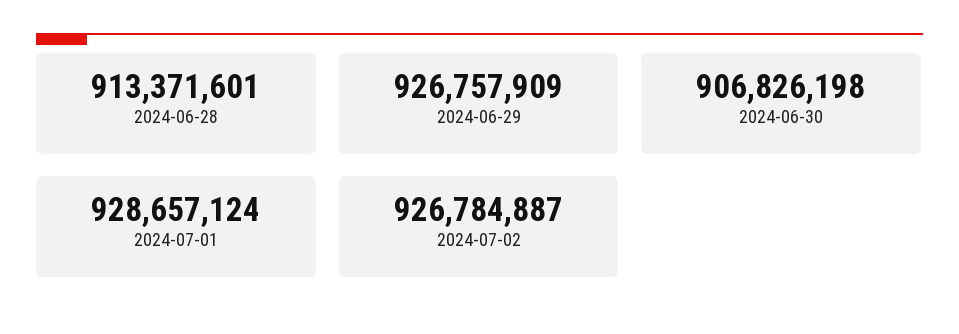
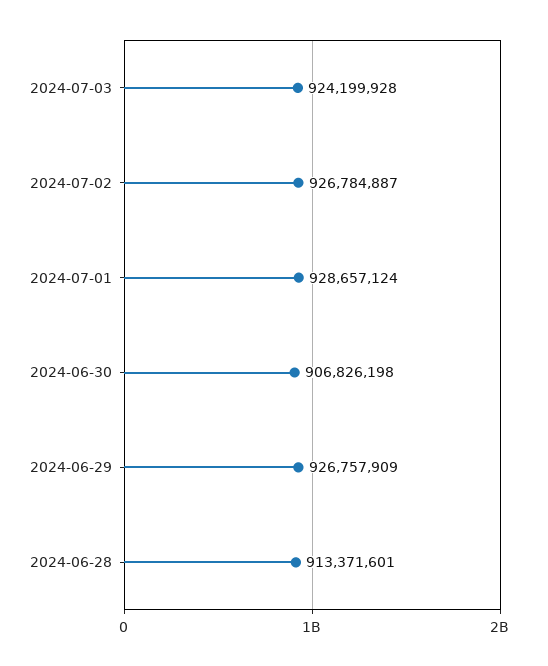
2024-07-03: none -> 924199928

